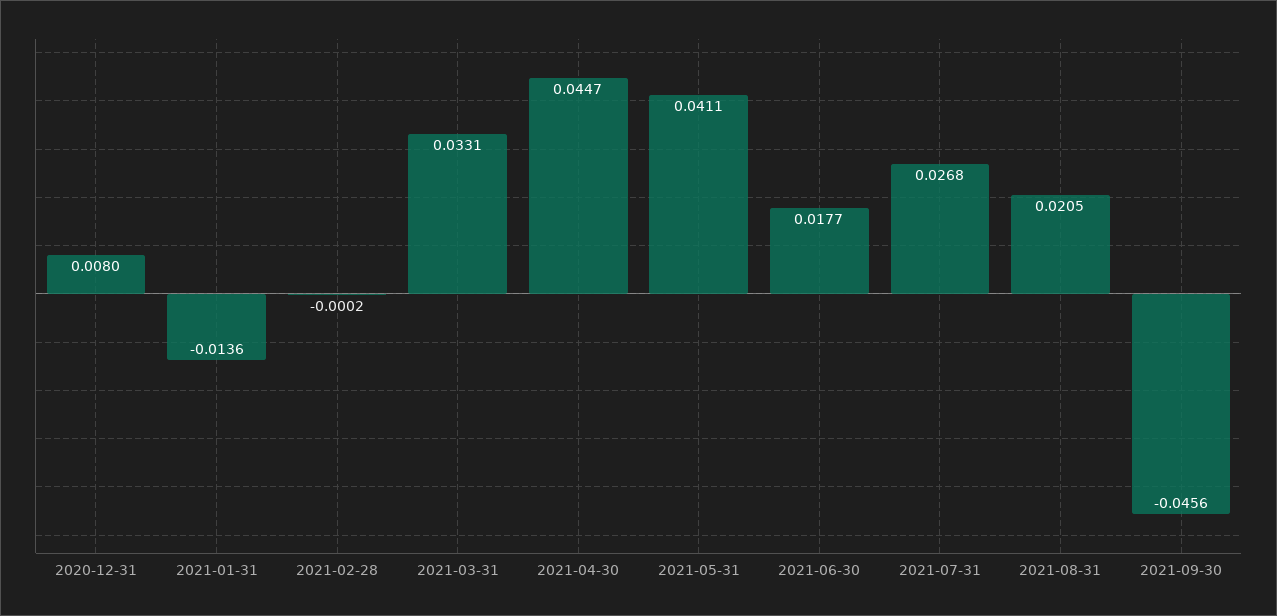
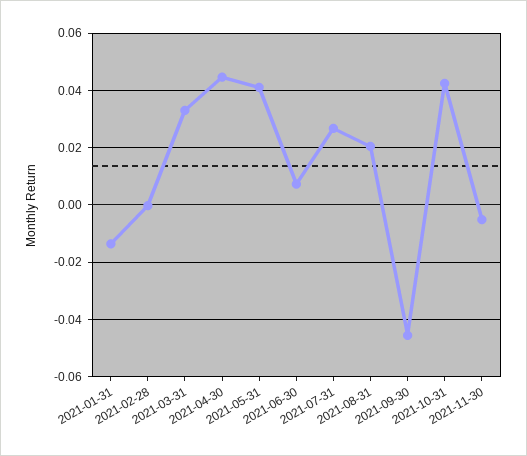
2020-12-31: 0.008 -> none
2021-06-30: 0.0177 -> 0.0075
2021-10-31: none -> 0.0425
2021-11-30: none -> -0.005

